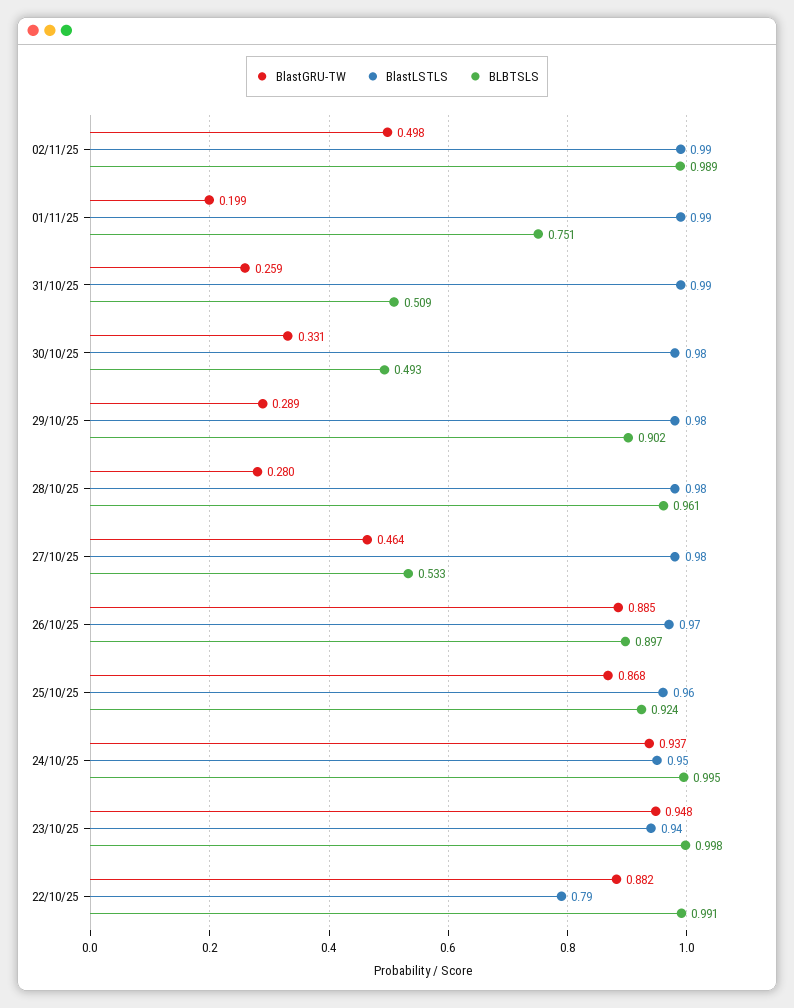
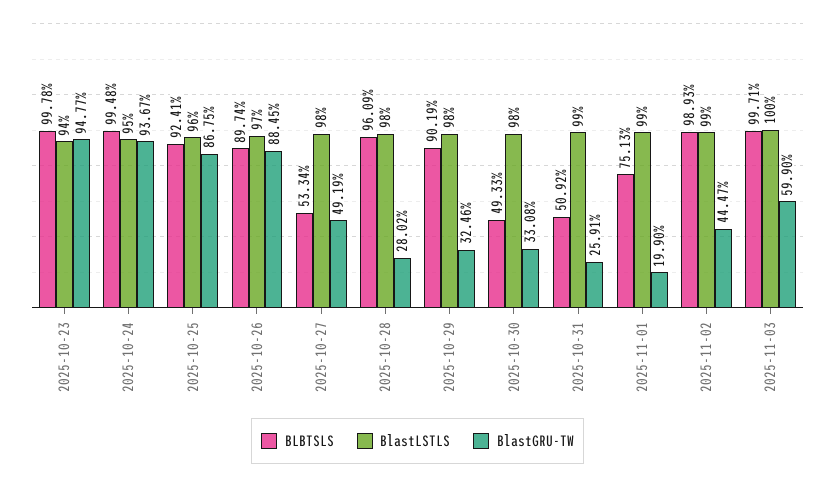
BlastGRU-TW, 02/11/25: 0.498 -> 0.4447
BlastGRU-TW, 29/10/25: 0.289 -> 0.3246
BlastGRU-TW, 27/10/25: 0.464 -> 0.4919
BlastGRU-TW, 22/10/25: 0.882 -> none
BlastLSTLS, 22/10/25: 0.79 -> none
BLBTSLS, 22/10/25: 0.991 -> none
BLBTSLS, 2025-11-03: none -> 0.9971
BlastLSTLS, 2025-11-03: none -> 1
BlastGRU-TW, 2025-11-03: none -> 0.599

